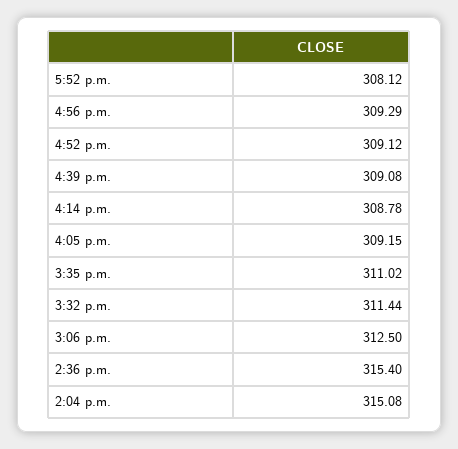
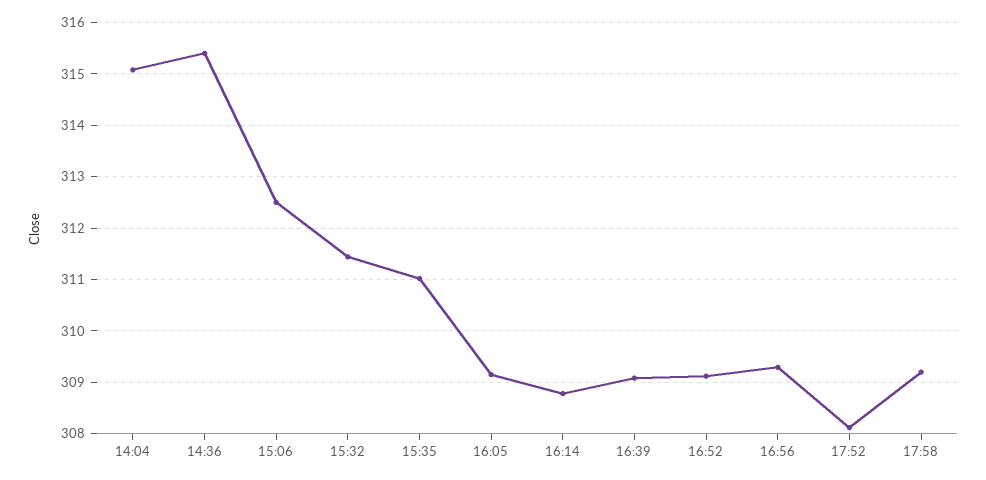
17:58: none -> 309.2

